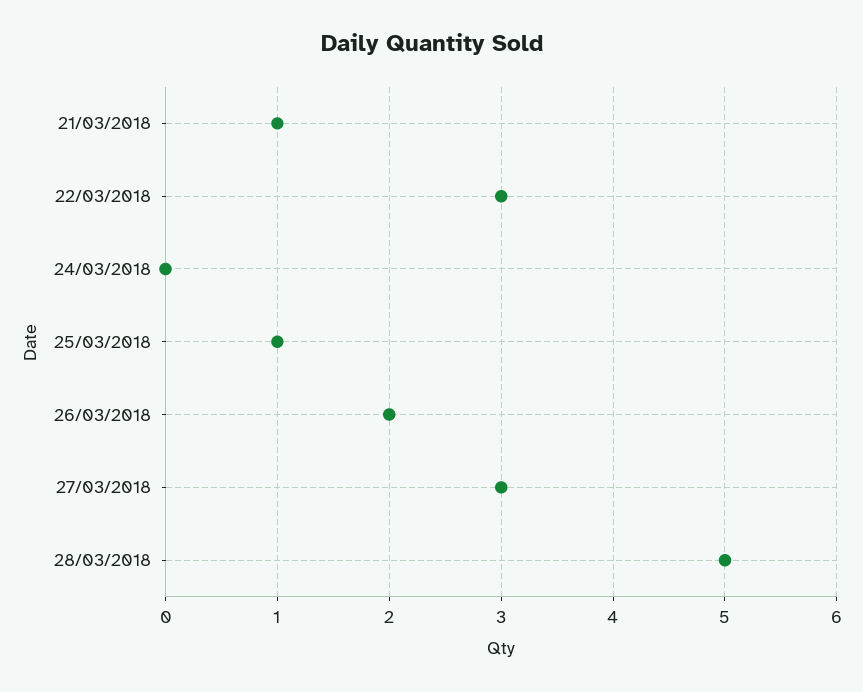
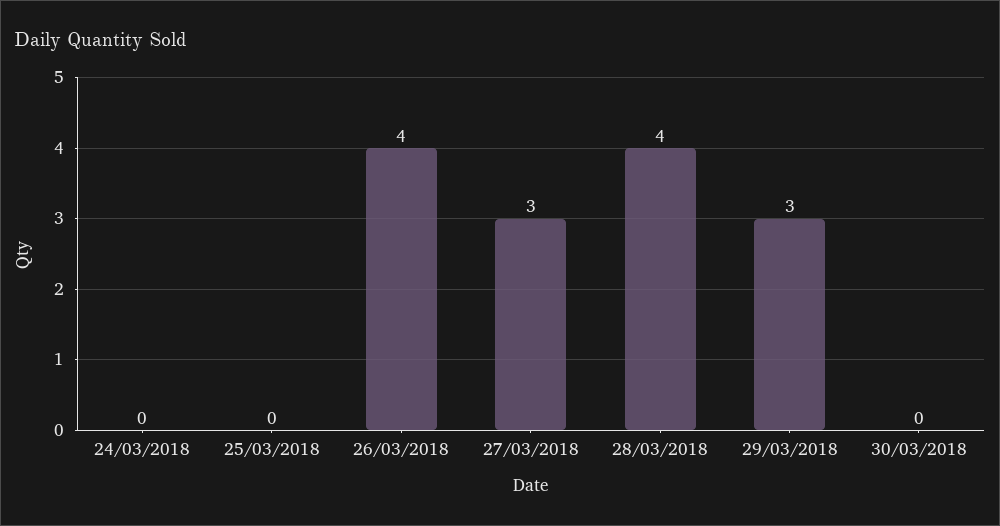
21/03/2018: 1 -> none
22/03/2018: 3 -> none
25/03/2018: 1 -> 0
26/03/2018: 2 -> 4
28/03/2018: 5 -> 4
29/03/2018: none -> 3
30/03/2018: none -> 0

